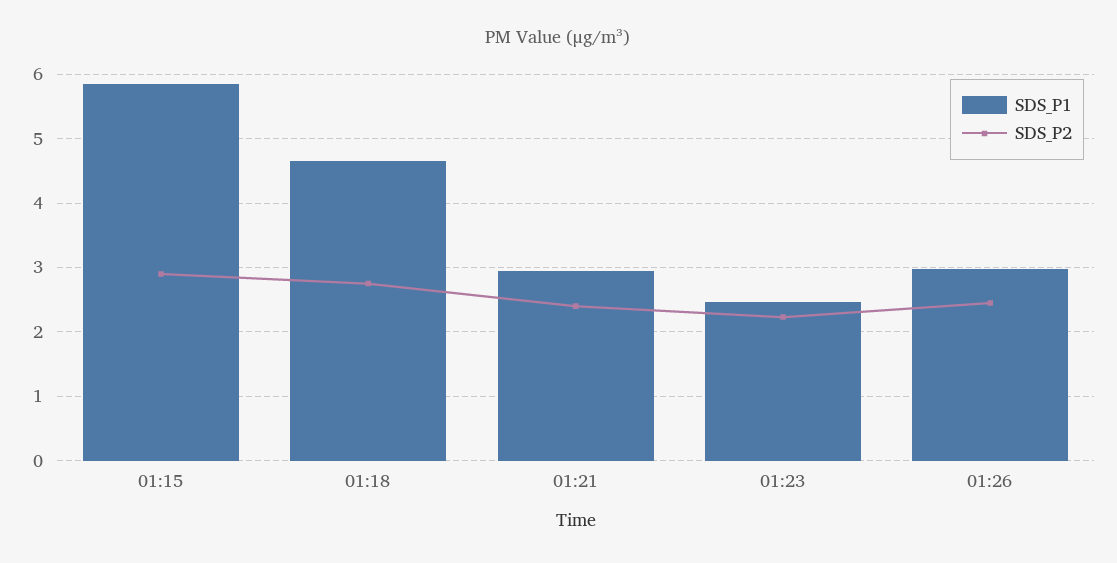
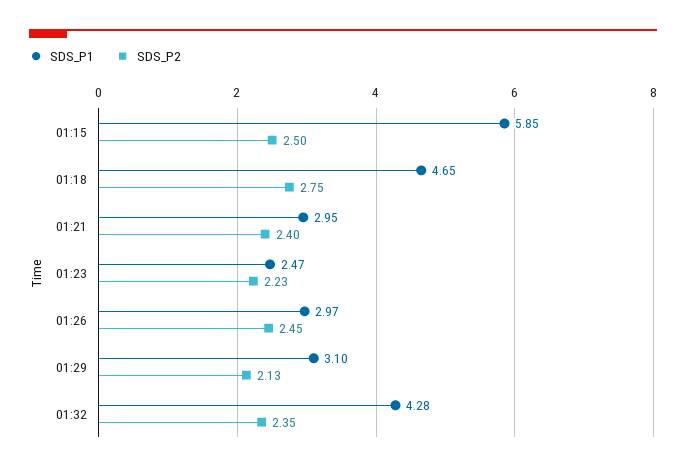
SDS_P2, 01:15: 2.9 -> 2.5
SDS_P1, 01:29: none -> 3.1
SDS_P2, 01:29: none -> 2.13
SDS_P1, 01:32: none -> 4.28
SDS_P2, 01:32: none -> 2.35

